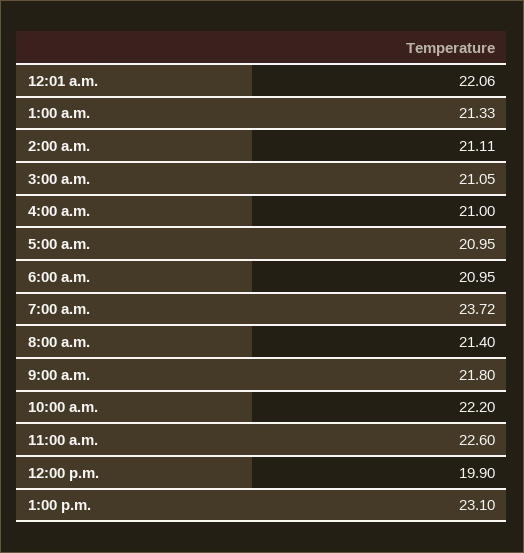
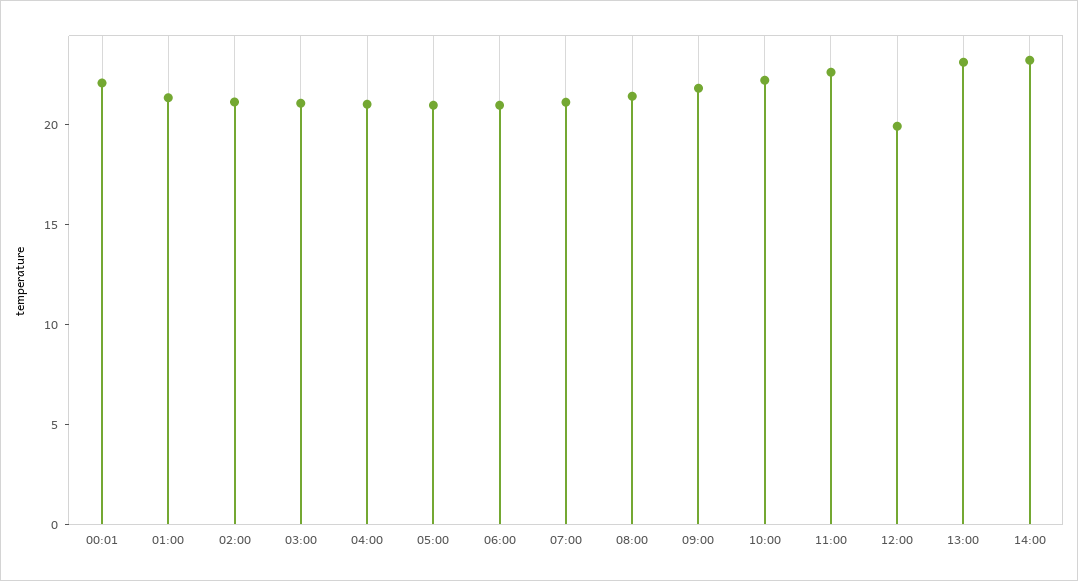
7:00 a.m.: 23.72 -> 21
14:00: none -> 23

